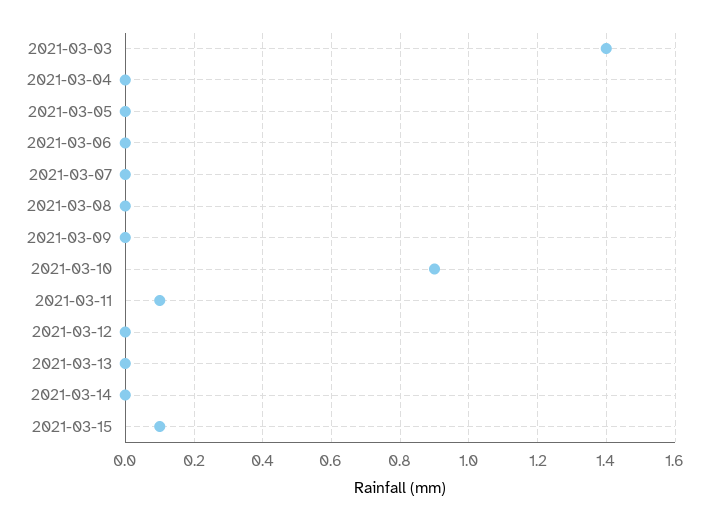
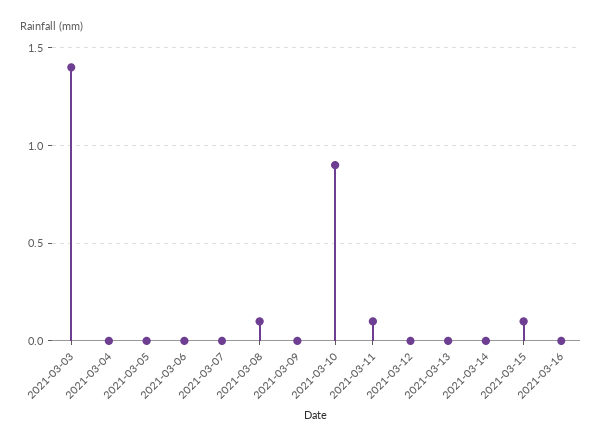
2021-03-08: 0 -> 0.1
2021-03-16: none -> 0

